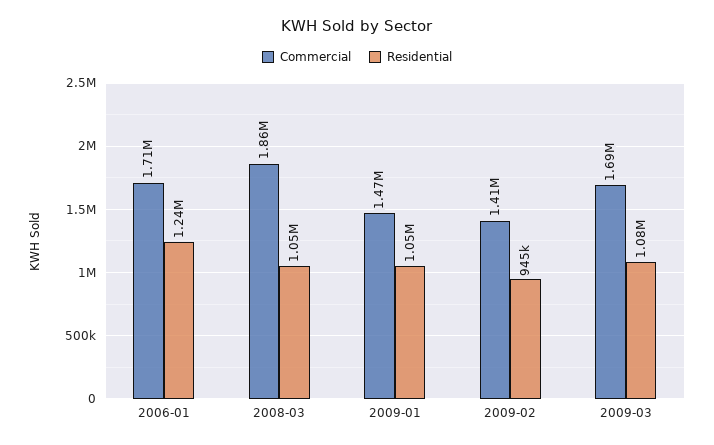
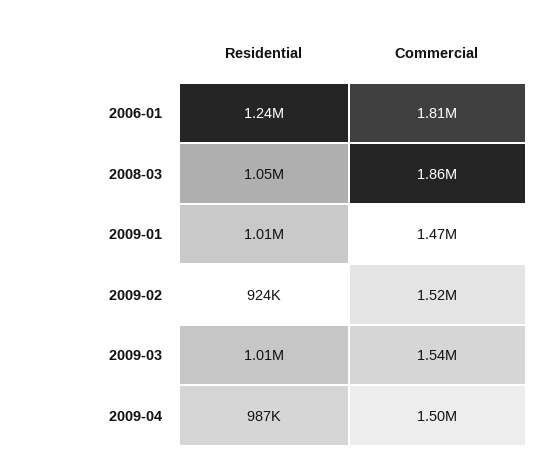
Commercial, 2006-01: 1710000 -> 1810000
Residential, 2009-01: 1050000 -> 1010000
Commercial, 2009-02: 1410000 -> 1520000
Residential, 2009-02: 945000 -> 924000
Commercial, 2009-03: 1690000 -> 1540000
Residential, 2009-03: 1080000 -> 1010000
Residential, 2009-04: none -> 987000
Commercial, 2009-04: none -> 1500000

